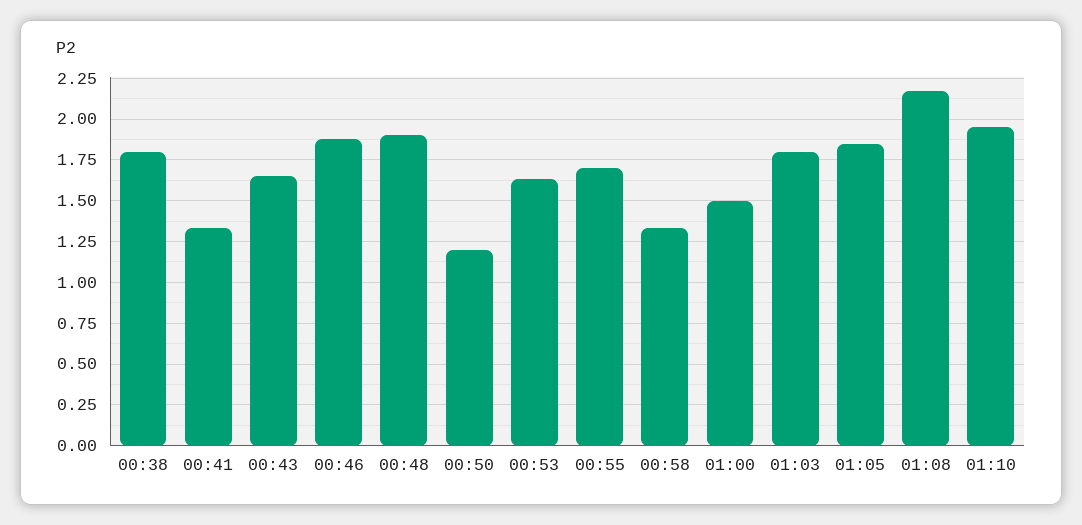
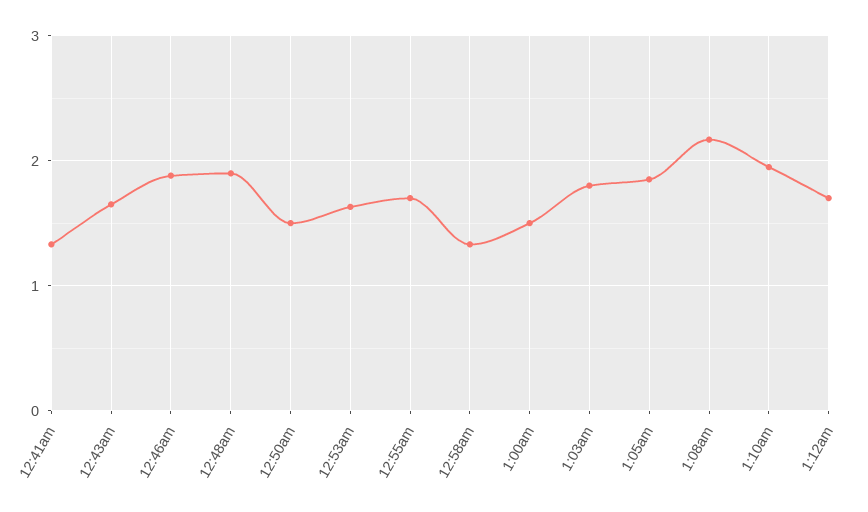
00:38: 1.8 -> none
00:50: 1.2 -> 1.5
1:12am: none -> 1.7

